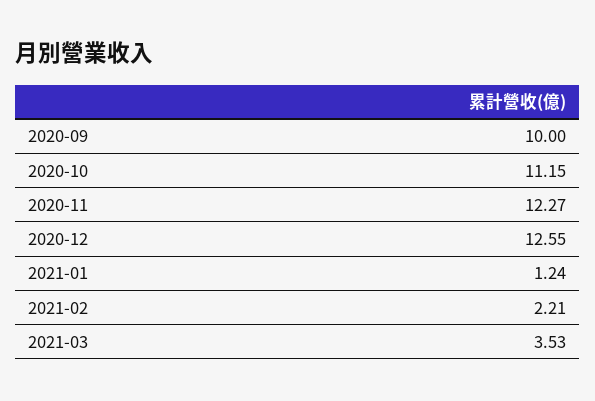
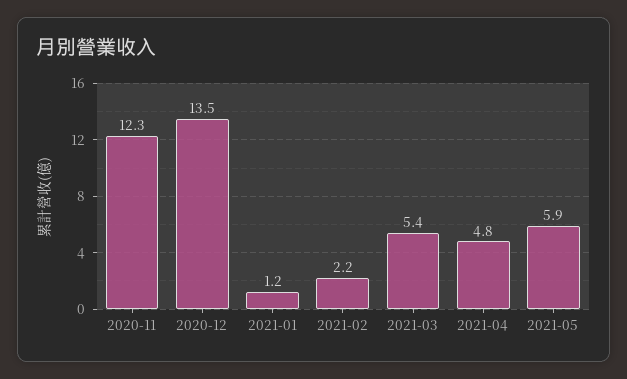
2020-09: 10 -> none
2020-10: 11.15 -> none
2020-12: 12.55 -> 13.5
2021-03: 3.53 -> 5.4
2021-04: none -> 4.8
2021-05: none -> 5.9

